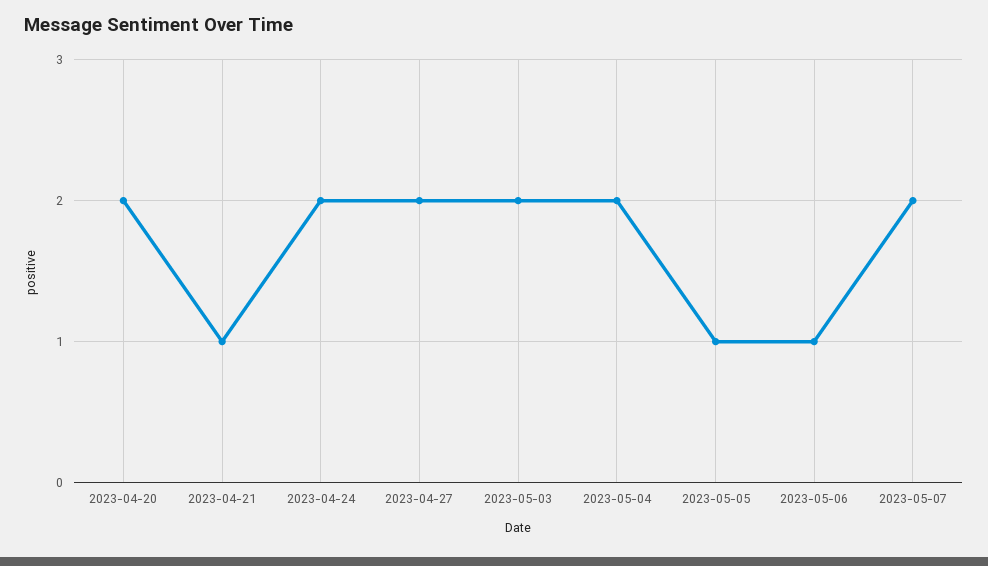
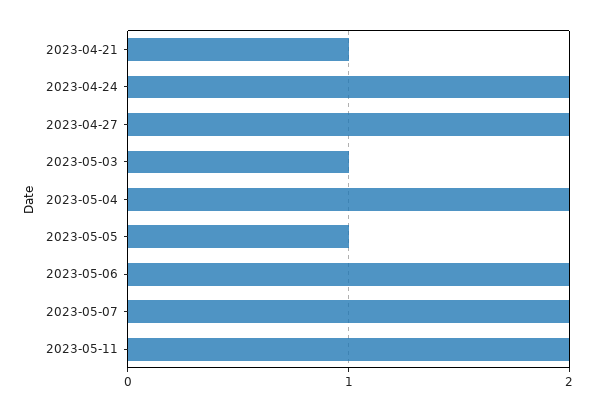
2023-04-20: 2 -> none
2023-05-03: 2 -> 1
2023-05-06: 1 -> 2
2023-05-11: none -> 2

